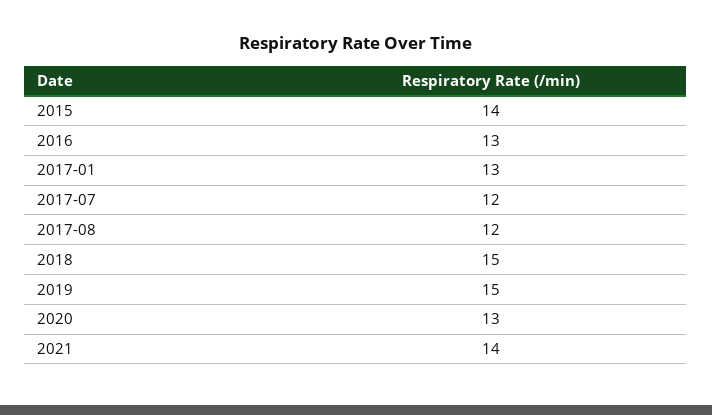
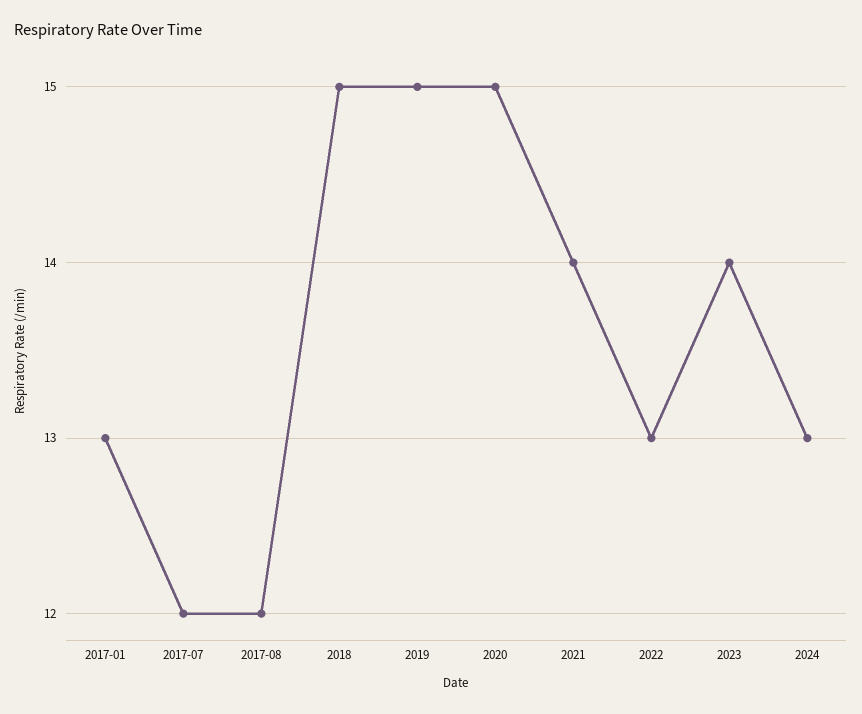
2015: 14 -> none
2016: 13 -> none
2020: 13 -> 15
2022: none -> 13
2023: none -> 14
2024: none -> 13

